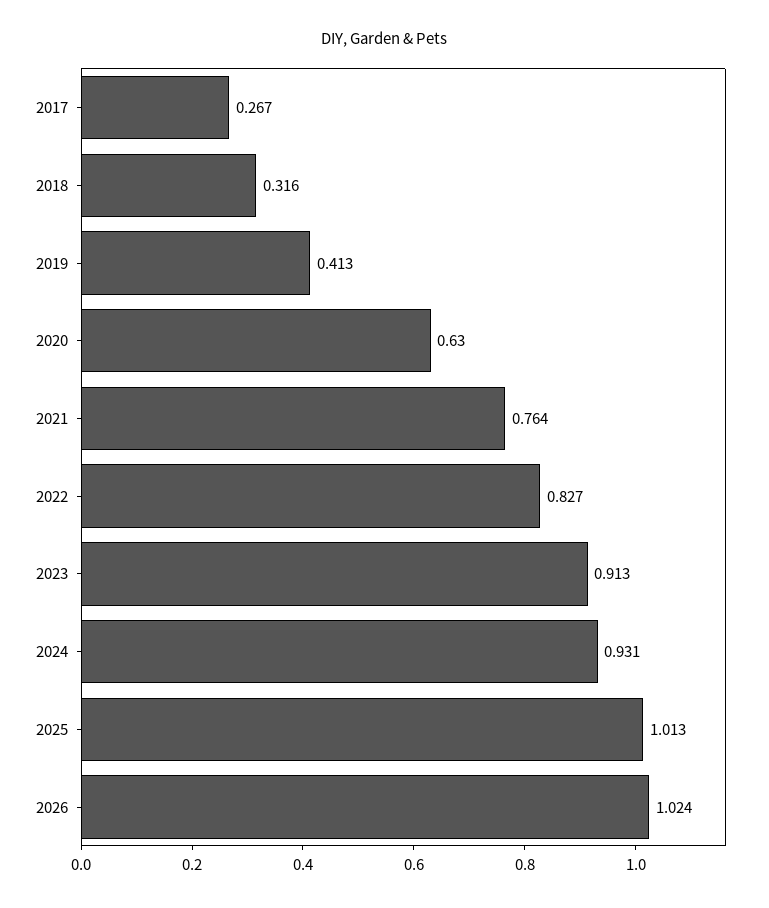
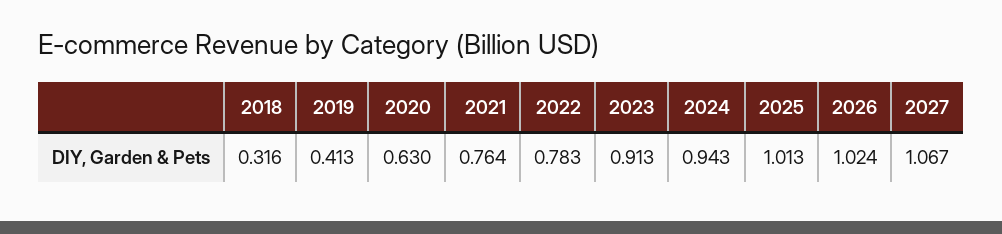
2017: 0.267 -> none
2022: 0.827 -> 0.783
2024: 0.931 -> 0.943
2027: none -> 1.067

